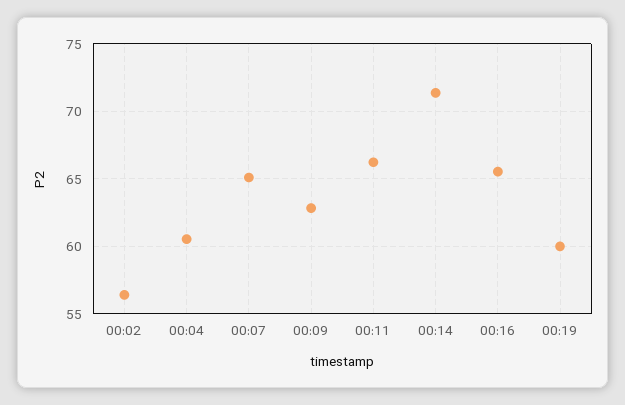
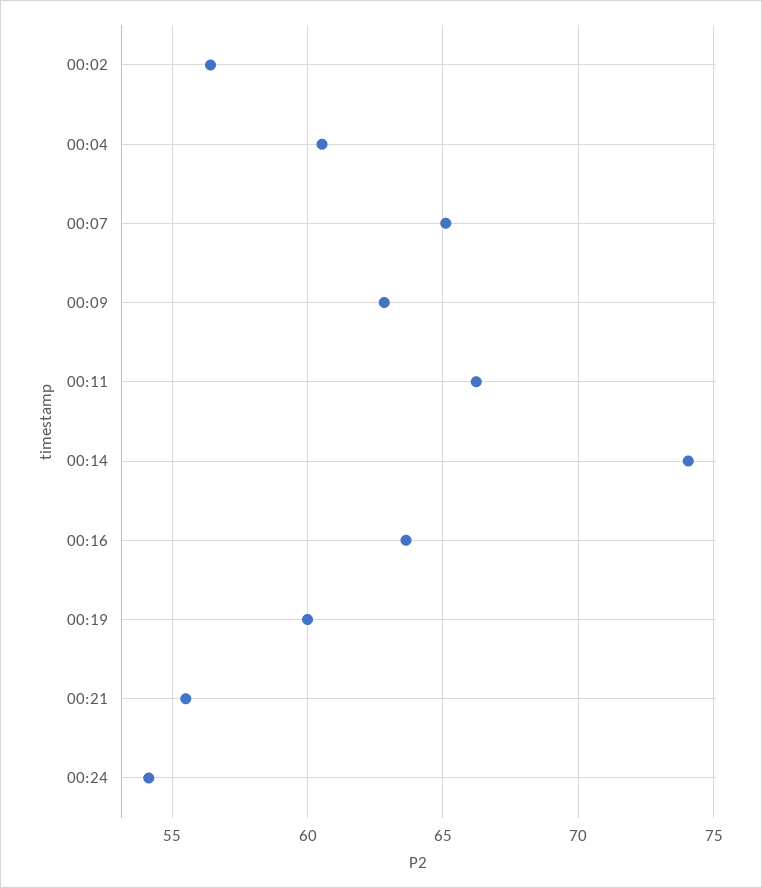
00:14: 71.5 -> 74
00:16: 65.5 -> 63.5
00:21: none -> 55.5
00:24: none -> 54

